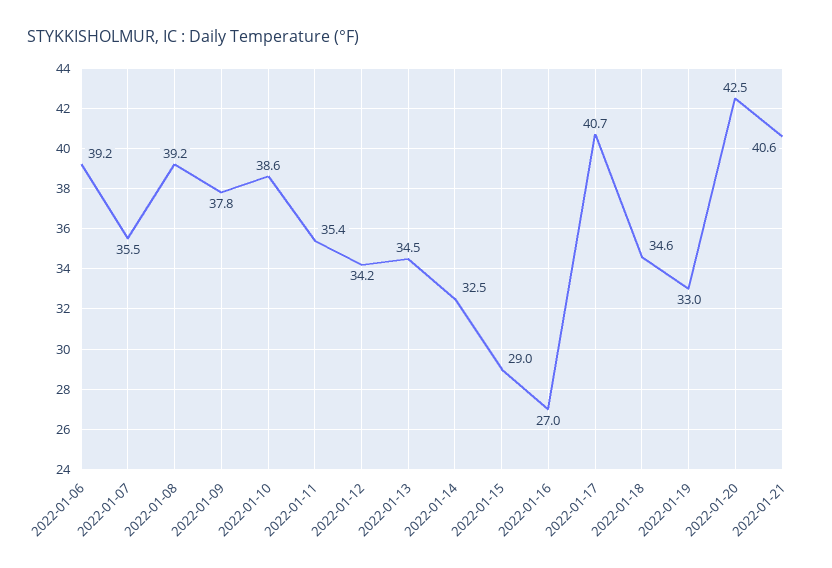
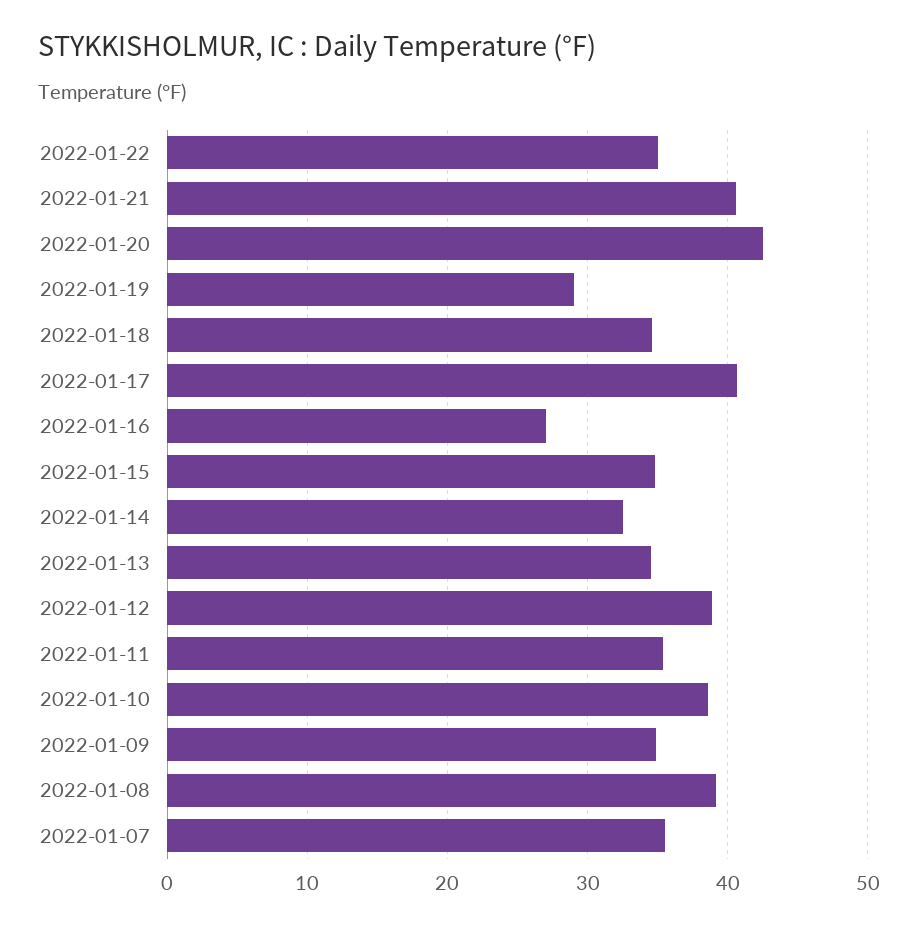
2022-01-06: 39.2 -> none
2022-01-09: 37.8 -> 35
2022-01-12: 34.2 -> 39
2022-01-15: 29 -> 35
2022-01-19: 33 -> 29
2022-01-22: none -> 35

